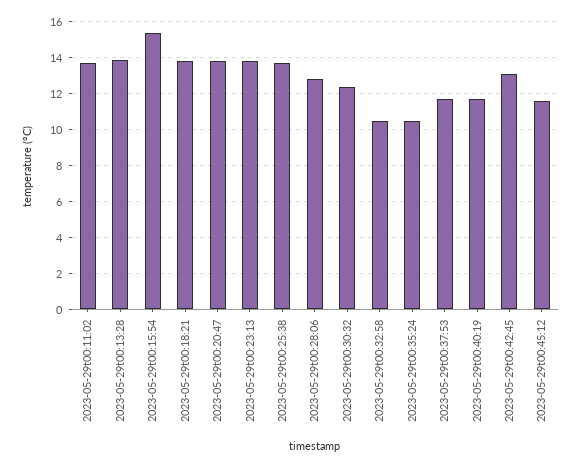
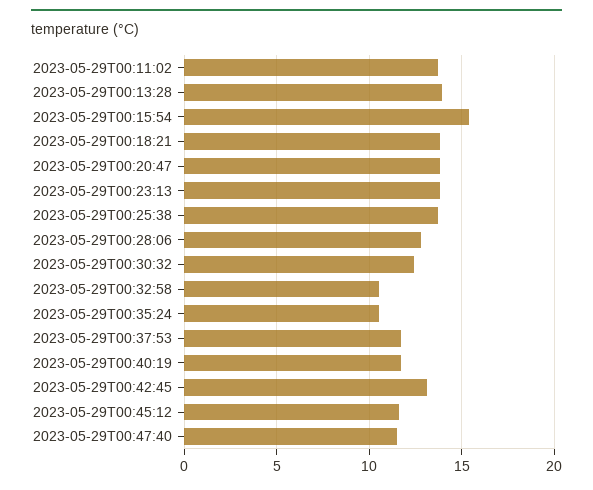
2023-05-29T00:47:40: none -> 11.5

